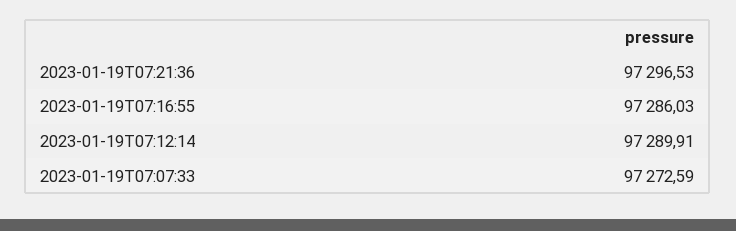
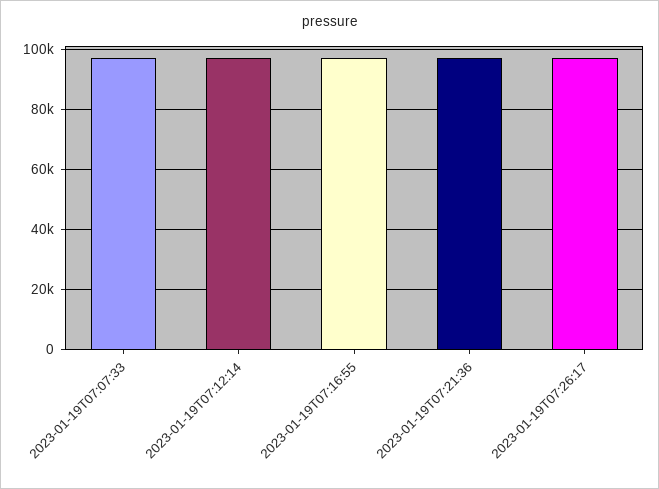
2023-01-19T07:26:17: none -> 97500

